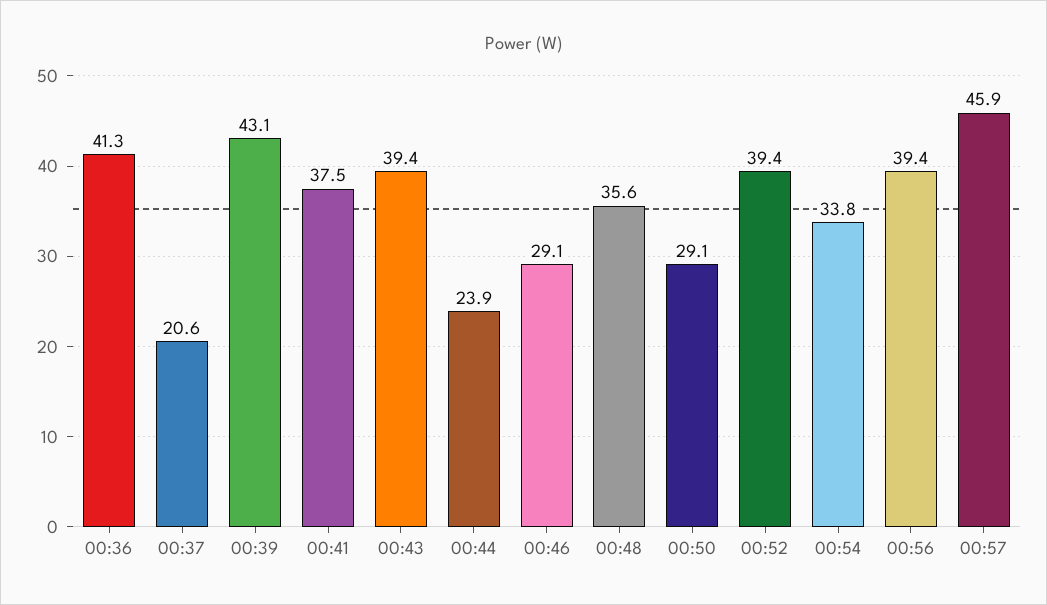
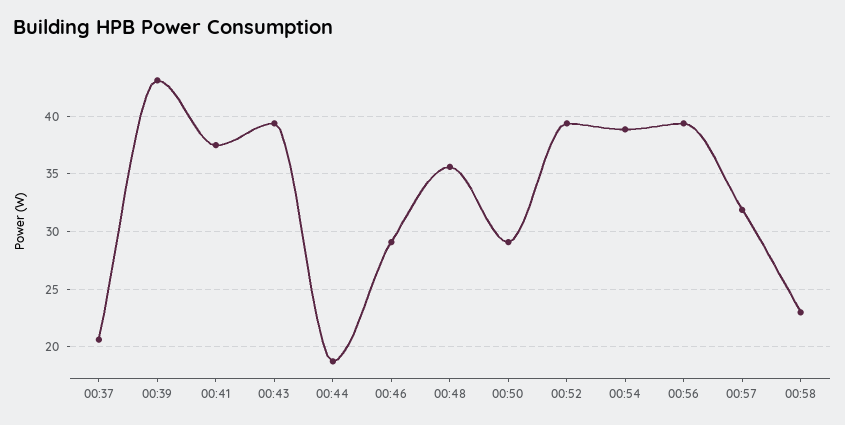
00:36: 41.3 -> none
00:44: 23.9 -> 19
00:54: 33.8 -> 39
00:57: 45.9 -> 32
00:58: none -> 23

